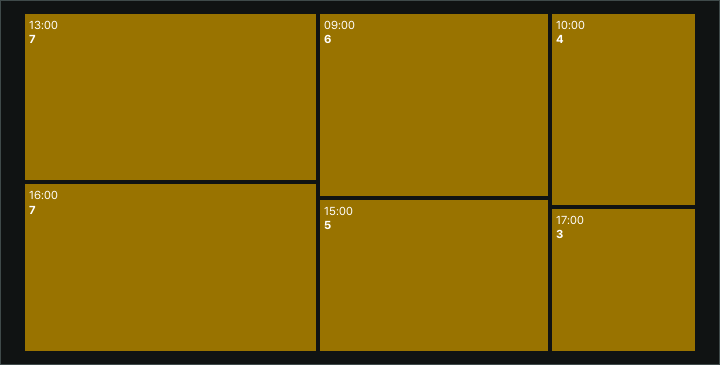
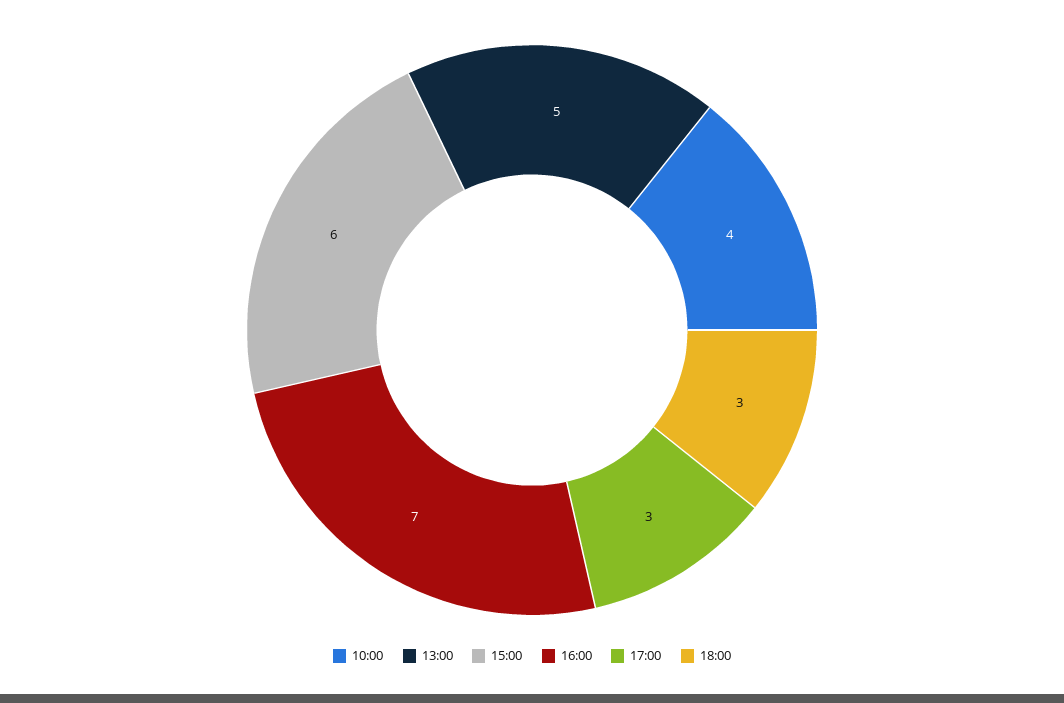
13:00: 7 -> 5
09:00: 6 -> none
15:00: 5 -> 6
18:00: none -> 3

